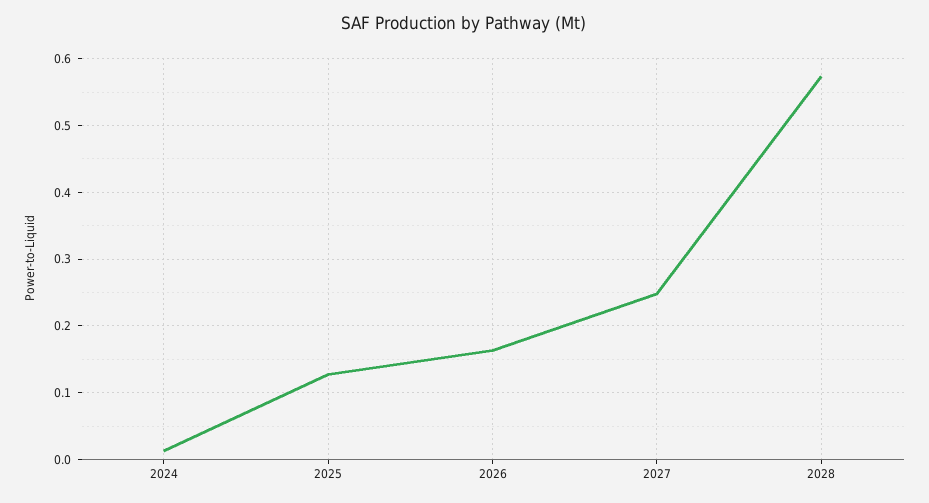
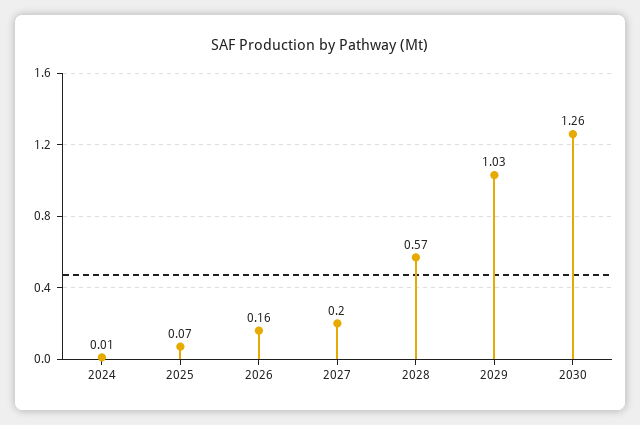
2025: 0.13 -> 0.07
2027: 0.25 -> 0.2
2029: none -> 1.03
2030: none -> 1.26

